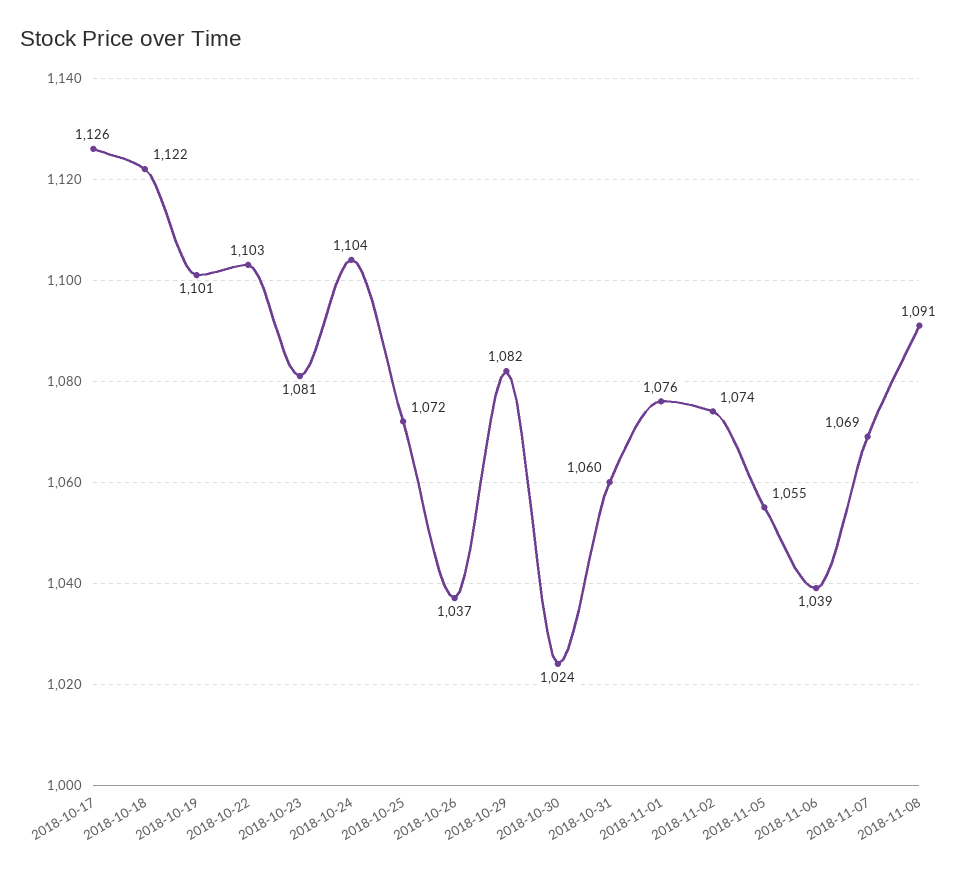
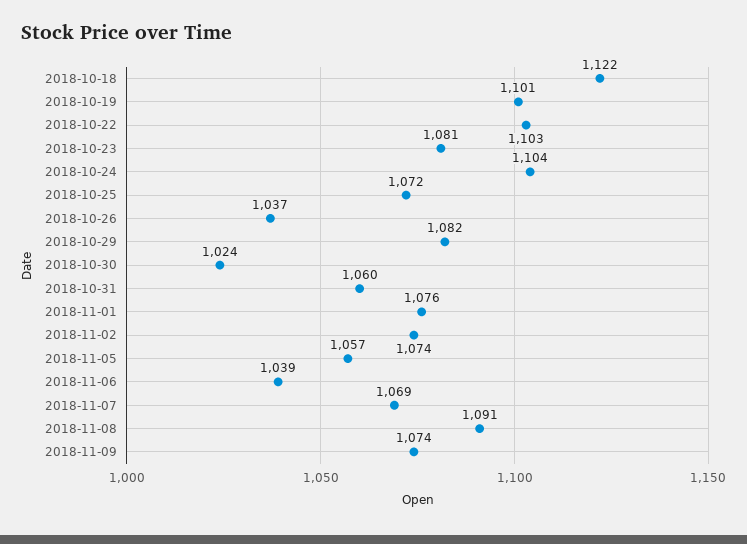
2018-10-17: 1126 -> none
2018-11-05: 1055 -> 1057
2018-11-09: none -> 1074

